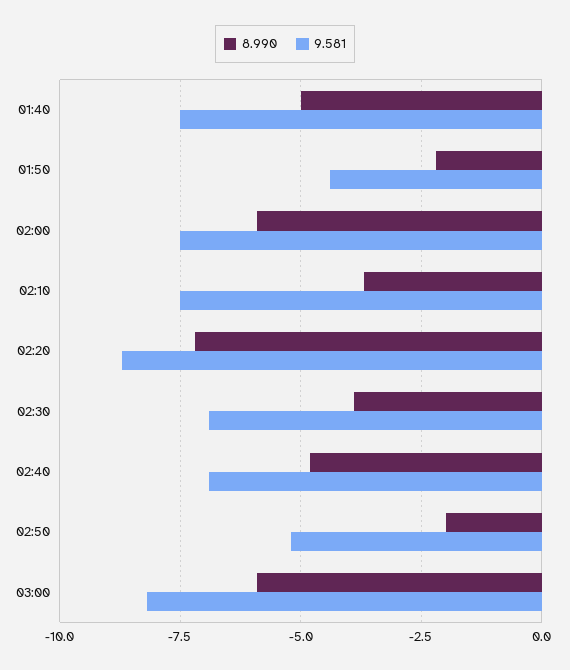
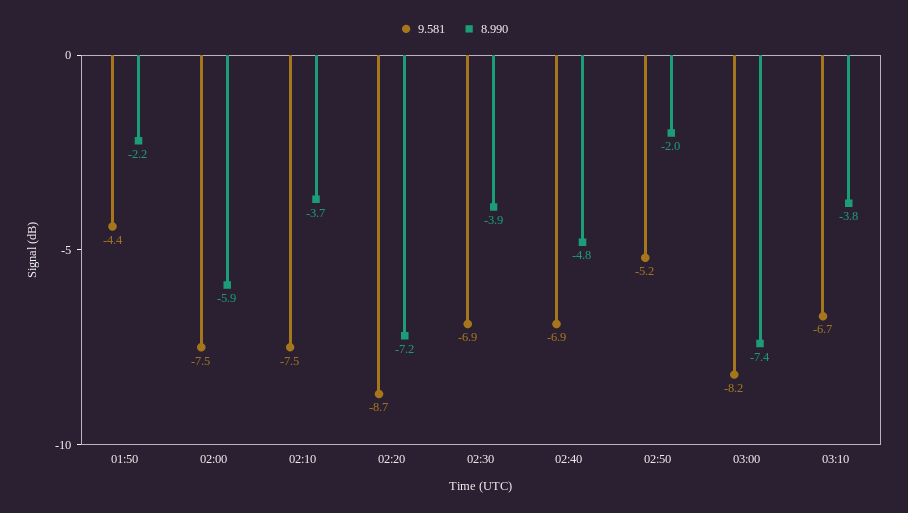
8.990, 01:40: -5 -> none
9.581, 01:40: -7.5 -> none
8.990, 03:00: -6 -> -7.4
9.581, 03:10: none -> -6.7
8.990, 03:10: none -> -3.8

